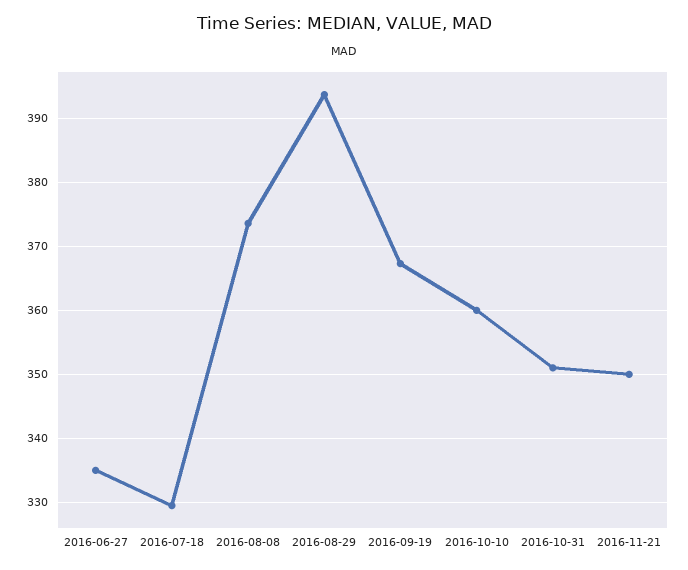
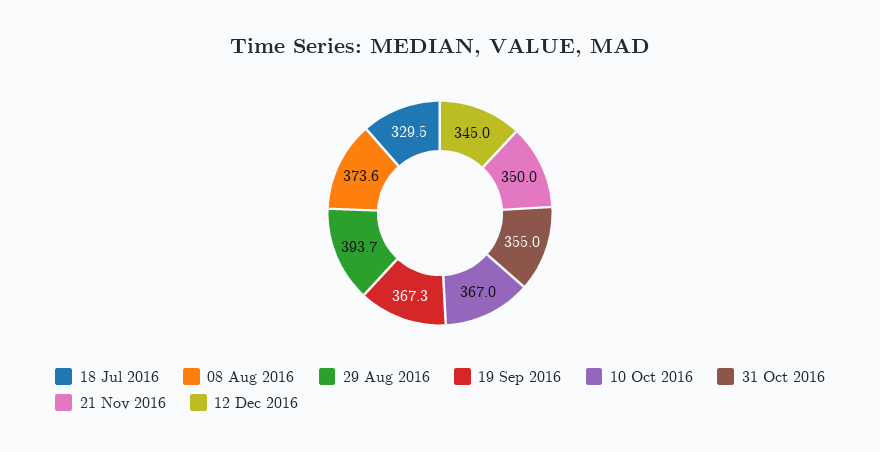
2016-06-27: 335 -> none
2016-10-10: 360 -> 367
2016-10-31: 351 -> 355
12 Dec 2016: none -> 345

